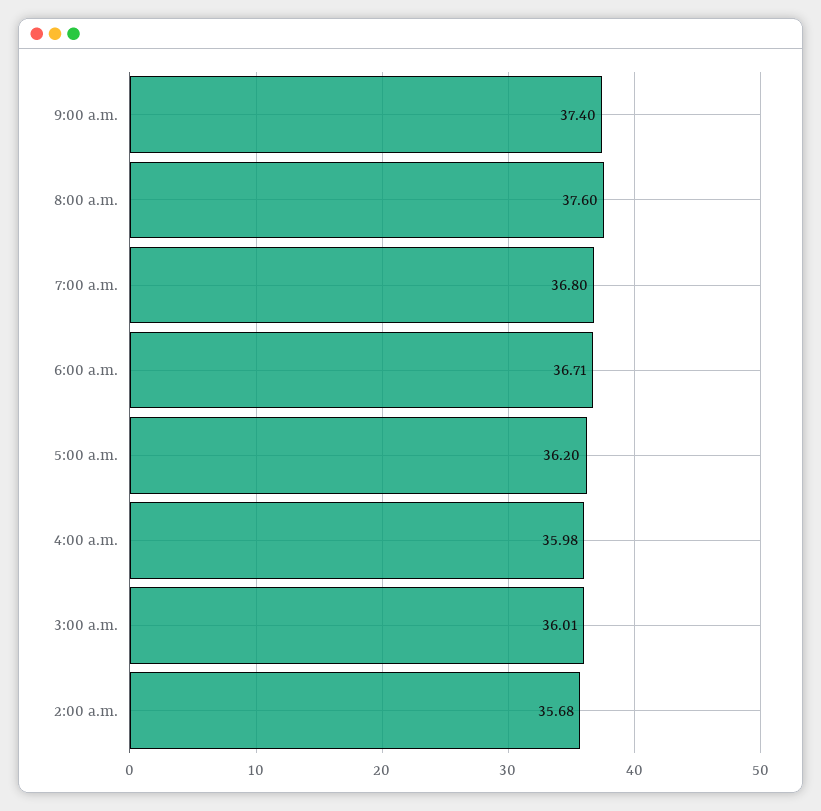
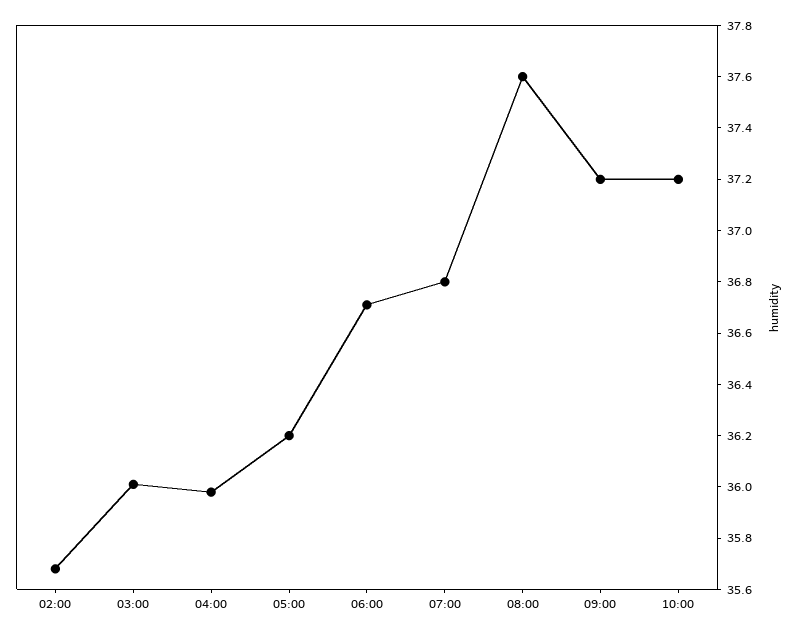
9:00 a.m.: 37.4 -> 37.2
10:00: none -> 37.2

